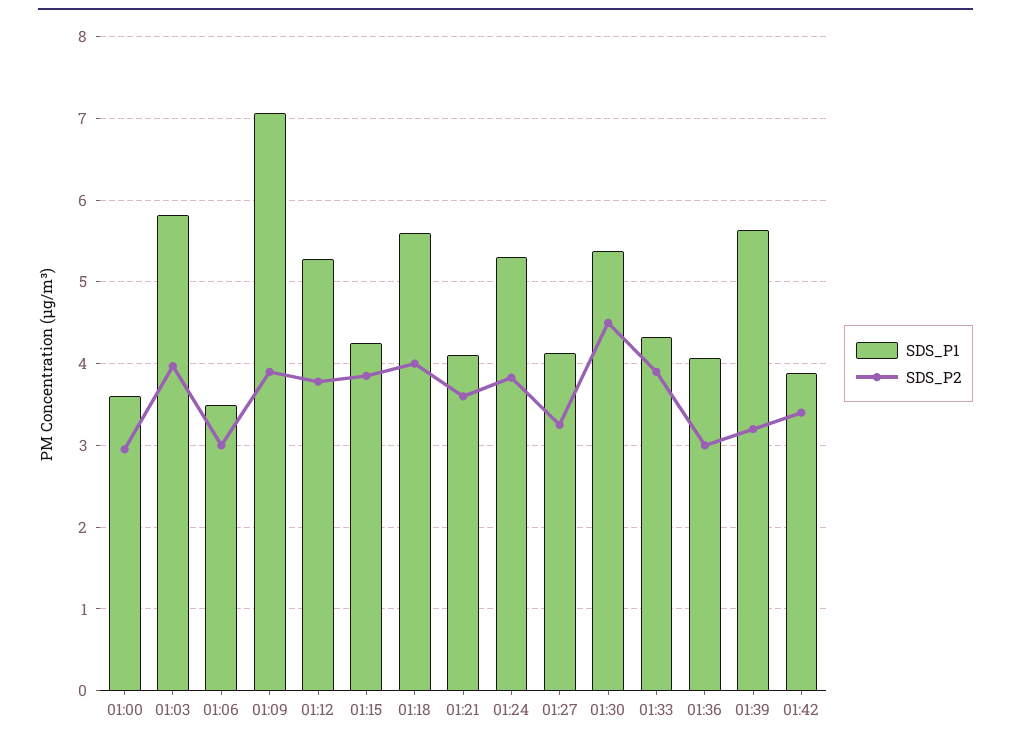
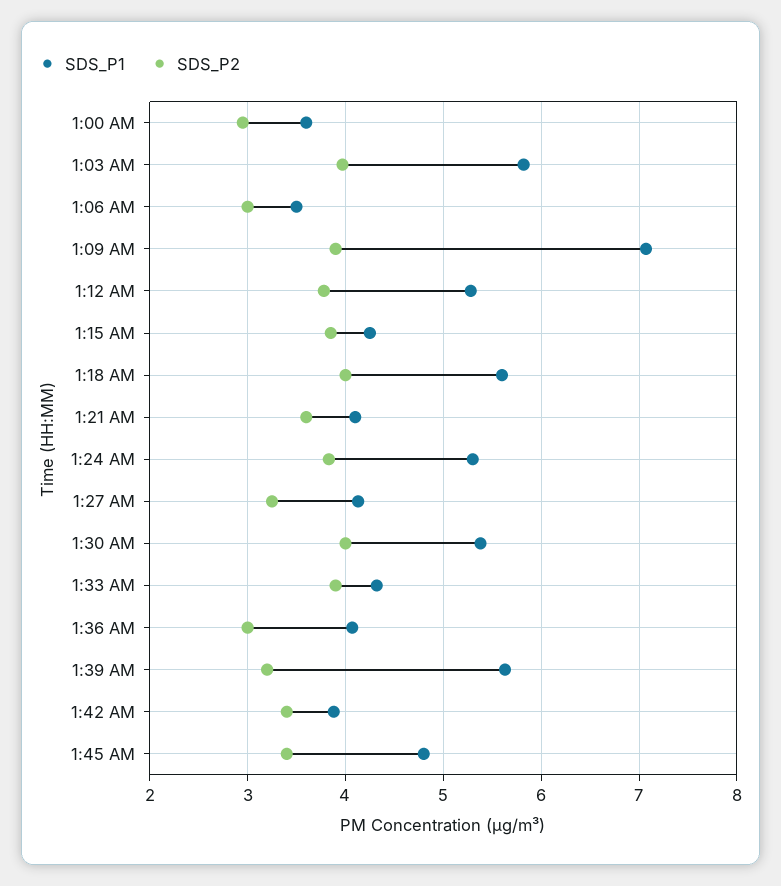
SDS_P2, 01:30: 4.5 -> 4
SDS_P1, 1:45 AM: none -> 4.8
SDS_P2, 1:45 AM: none -> 3.4

